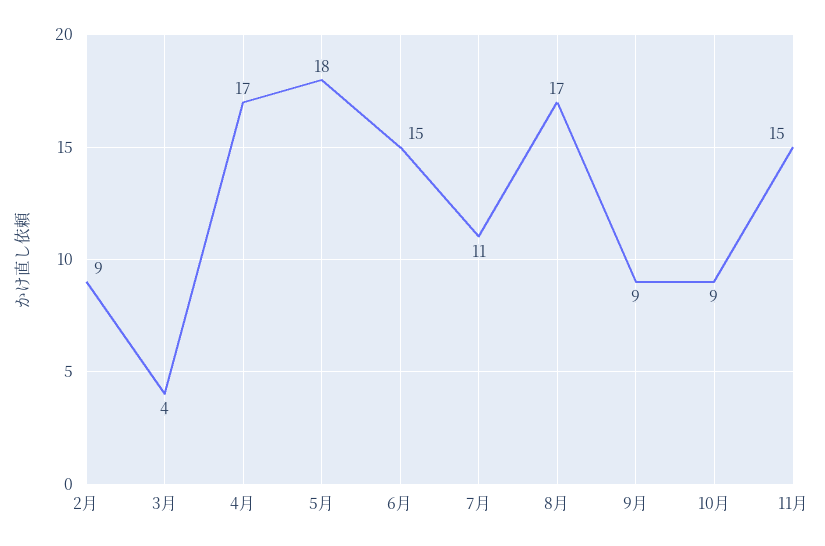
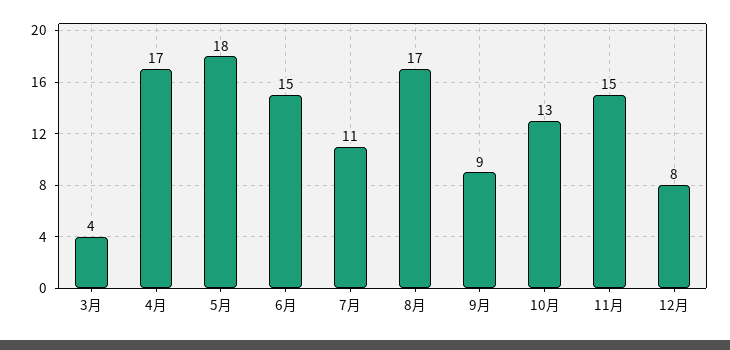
2月: 9 -> none
10月: 9 -> 13
12月: none -> 8

